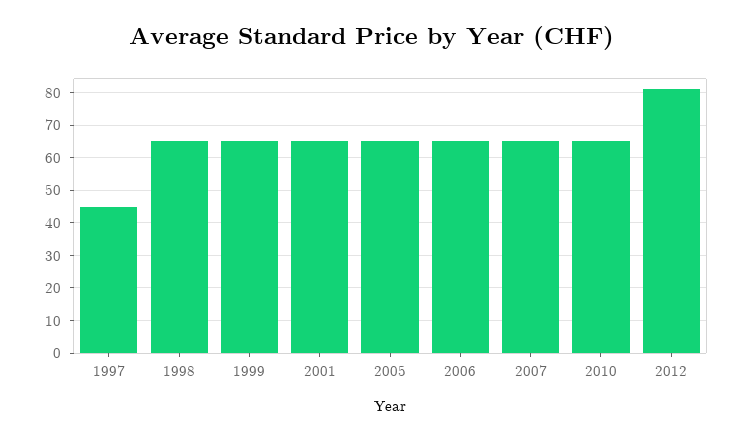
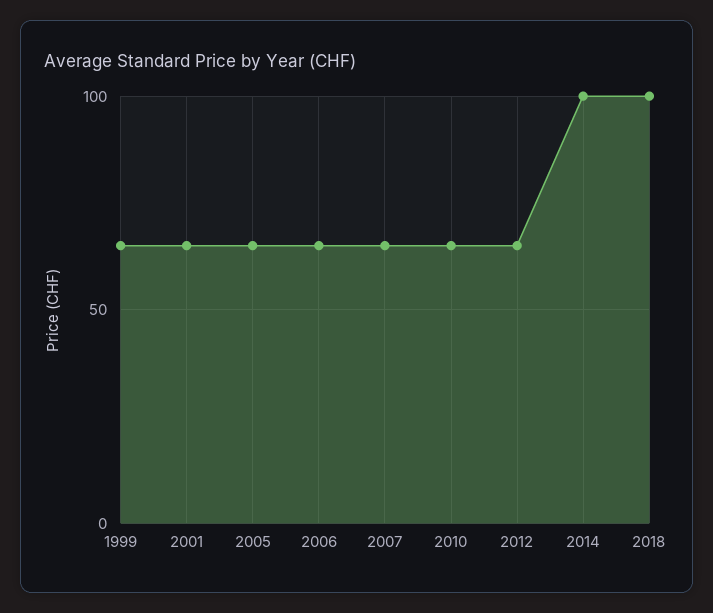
1997: 45 -> none
1998: 65 -> none
2012: 80 -> 65
2014: none -> 100
2018: none -> 100

